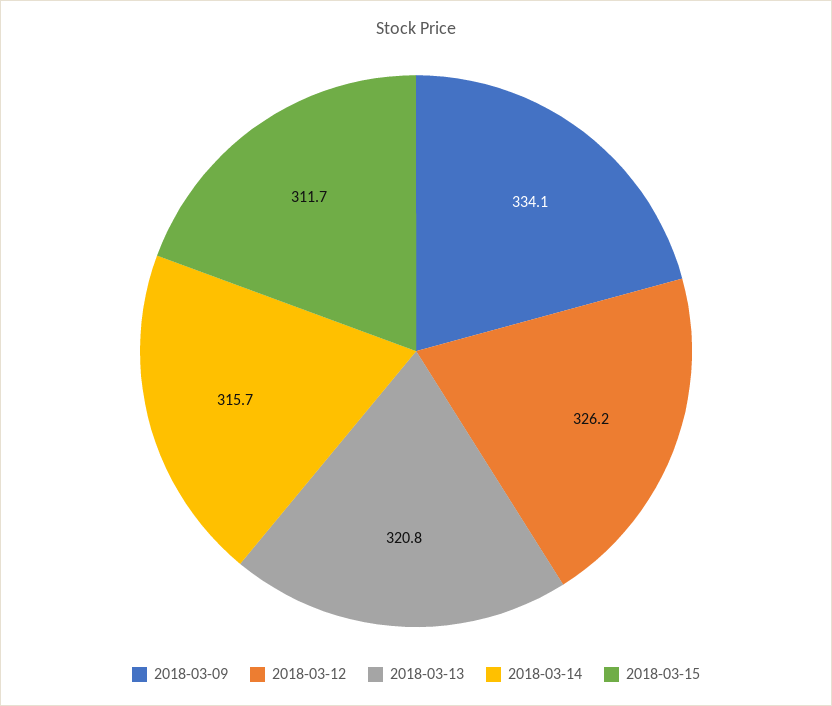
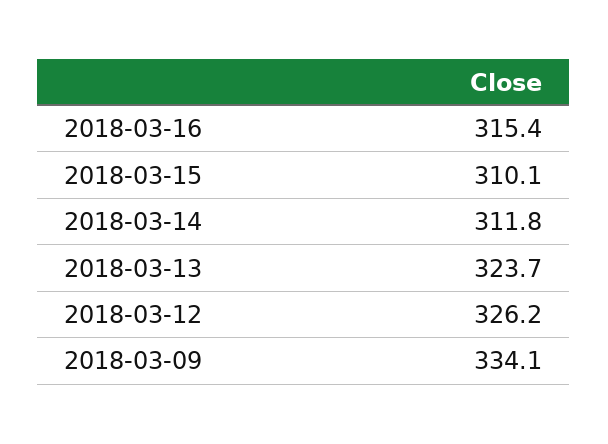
2018-03-13: 320.8 -> 323.7
2018-03-14: 315.7 -> 311.8
2018-03-15: 311.7 -> 310.1
2018-03-16: none -> 315.4

